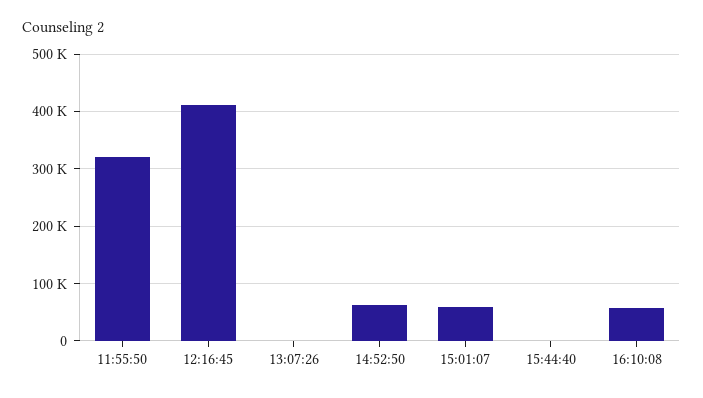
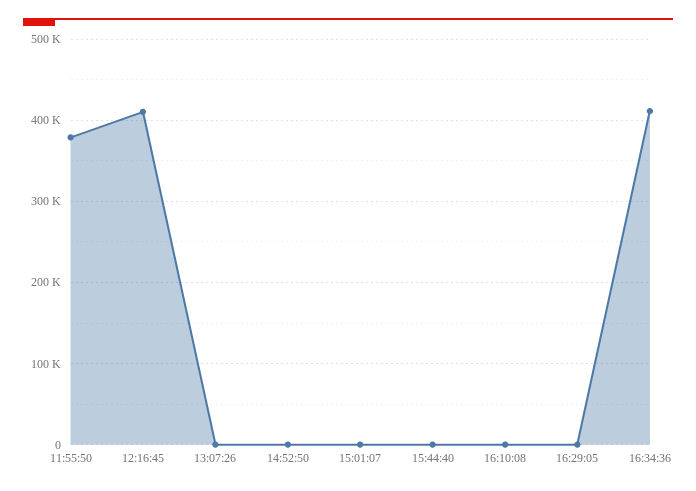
11:55:50: 320000 -> 380000
14:52:50: 60000 -> 0
15:01:07: 60000 -> 0
16:10:08: 60000 -> 0
16:29:05: none -> 0
16:34:36: none -> 410000

